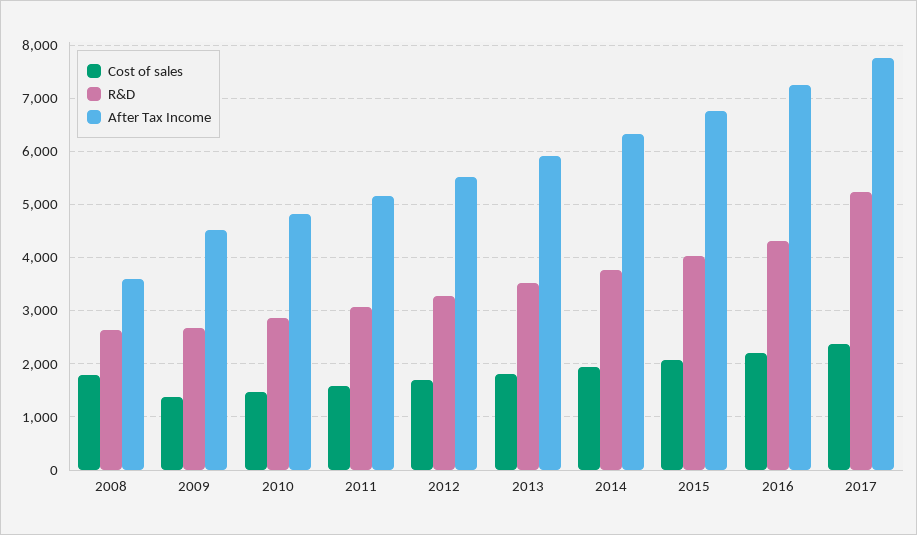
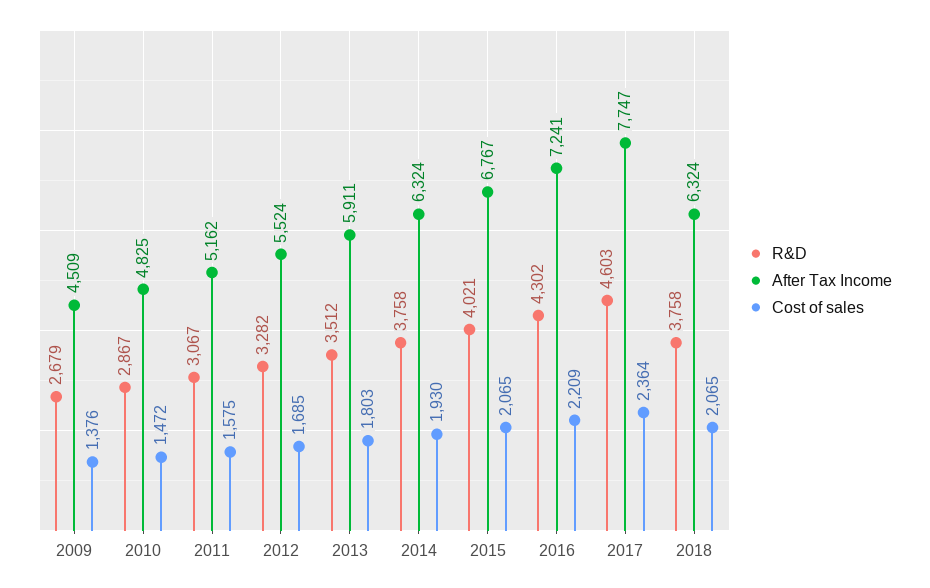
Cost of sales, 2008: 1800 -> none
R&D, 2008: 2600 -> none
After Tax Income, 2008: 3600 -> none
R&D, 2017: 5200 -> 4603
R&D, 2018: none -> 3758
After Tax Income, 2018: none -> 6324
Cost of sales, 2018: none -> 2065

